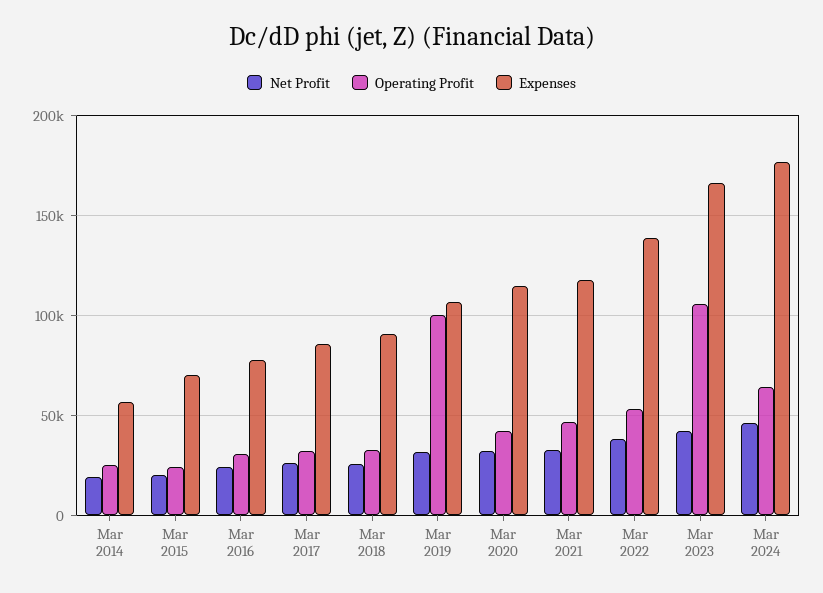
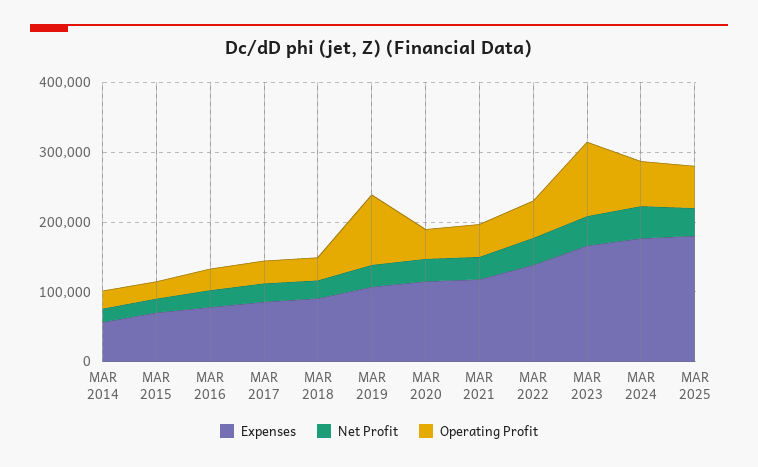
Expenses, MAR 2025: none -> 180000
Net Profit, MAR 2025: none -> 40000
Operating Profit, MAR 2025: none -> 60000

